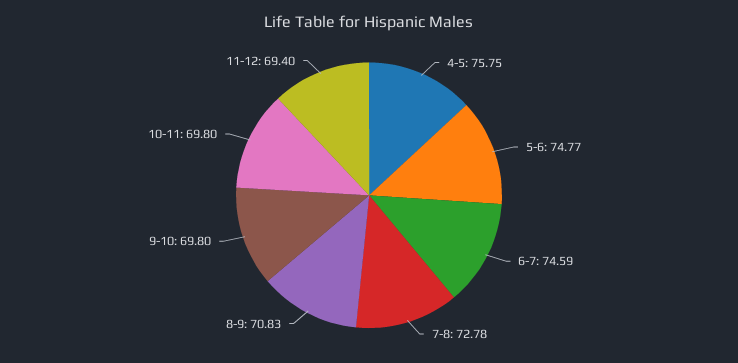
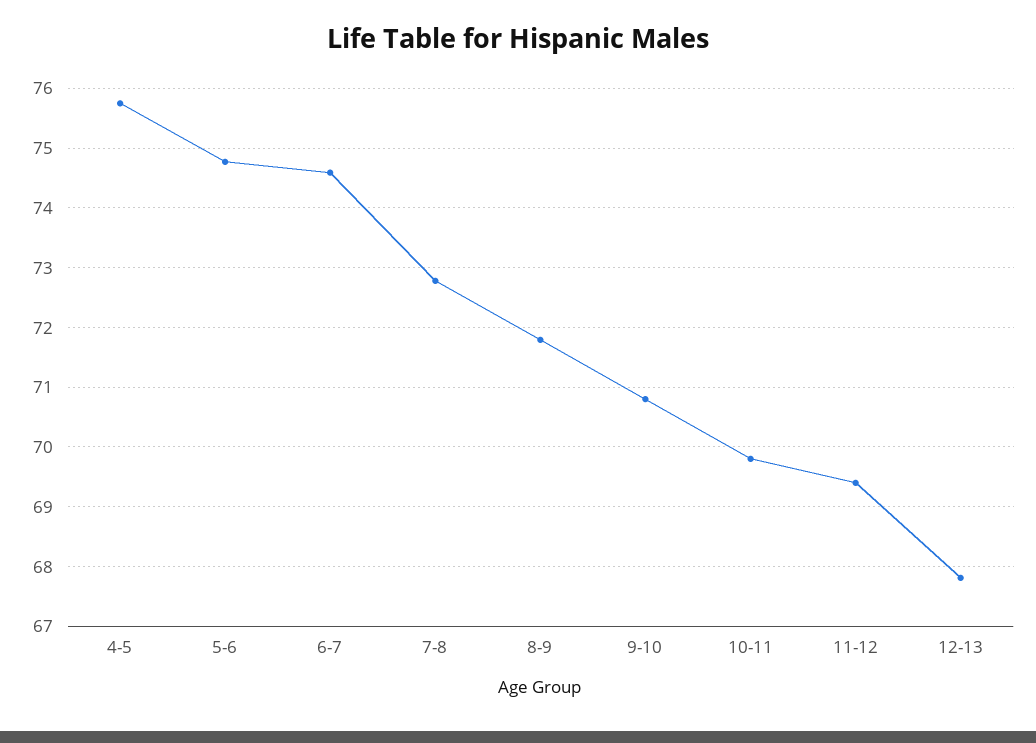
8-9: 70.83 -> 71.8
9-10: 69.8 -> 70.8
12-13: none -> 67.8

